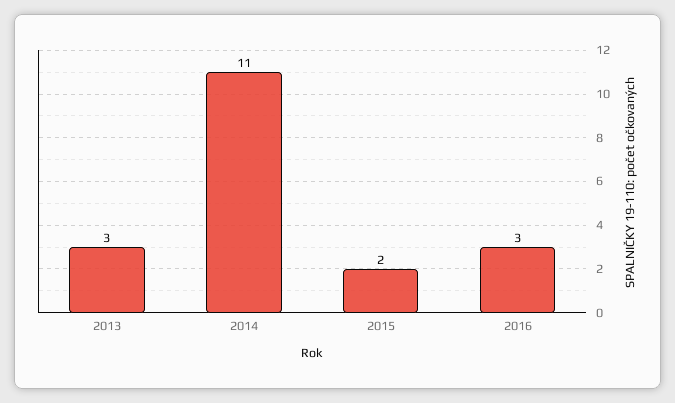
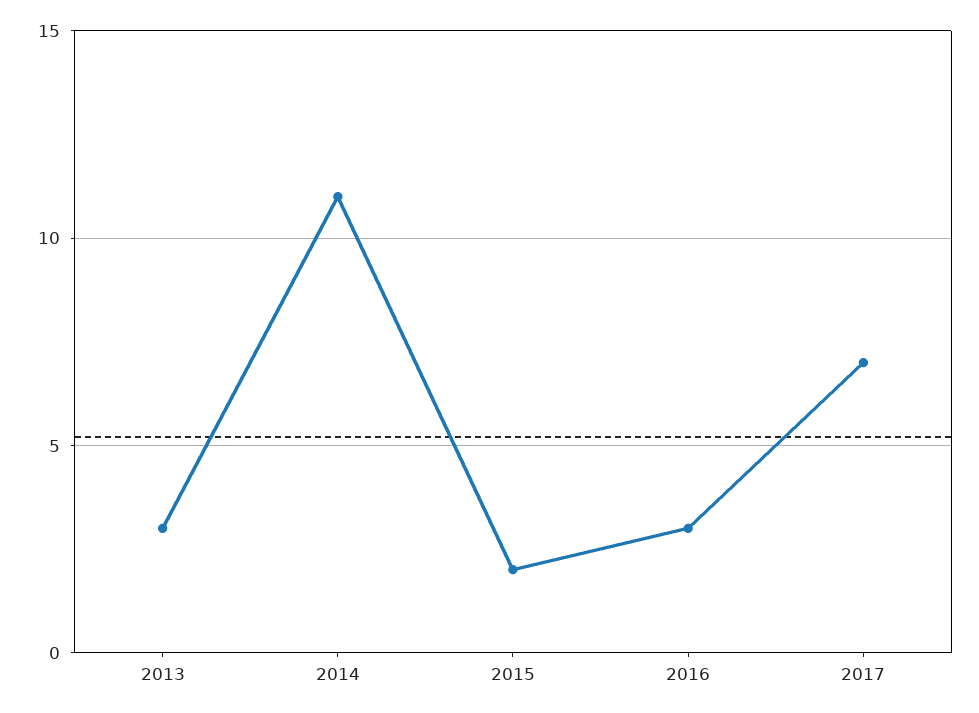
2017: none -> 7

